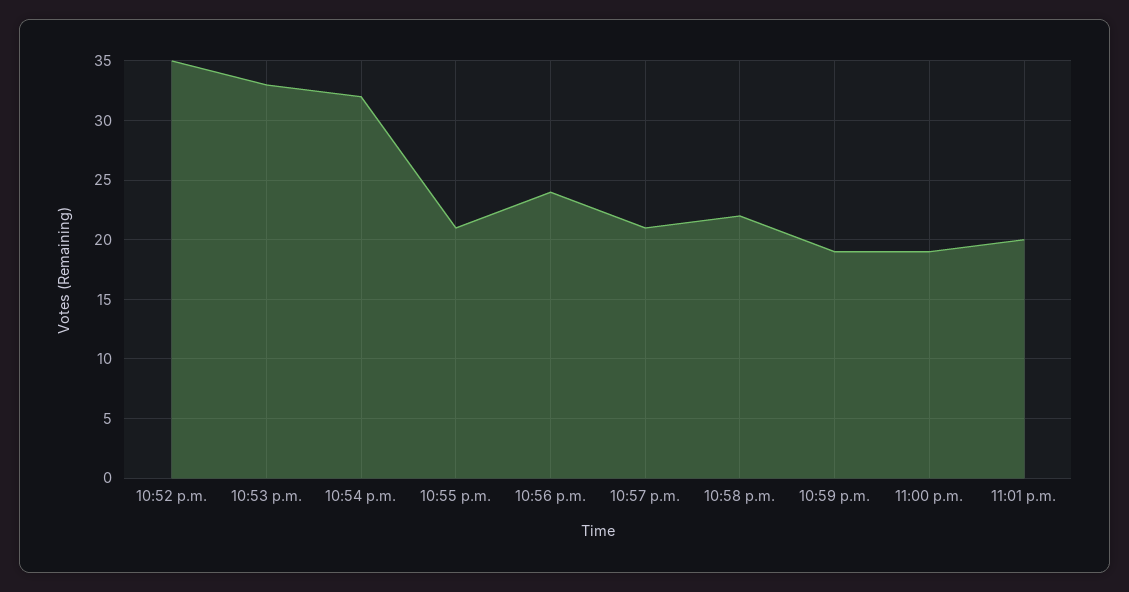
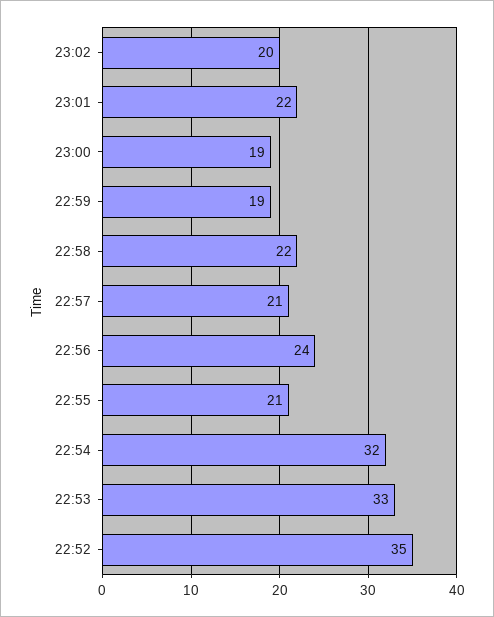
11:01 p.m.: 20 -> 22
23:02: none -> 20

